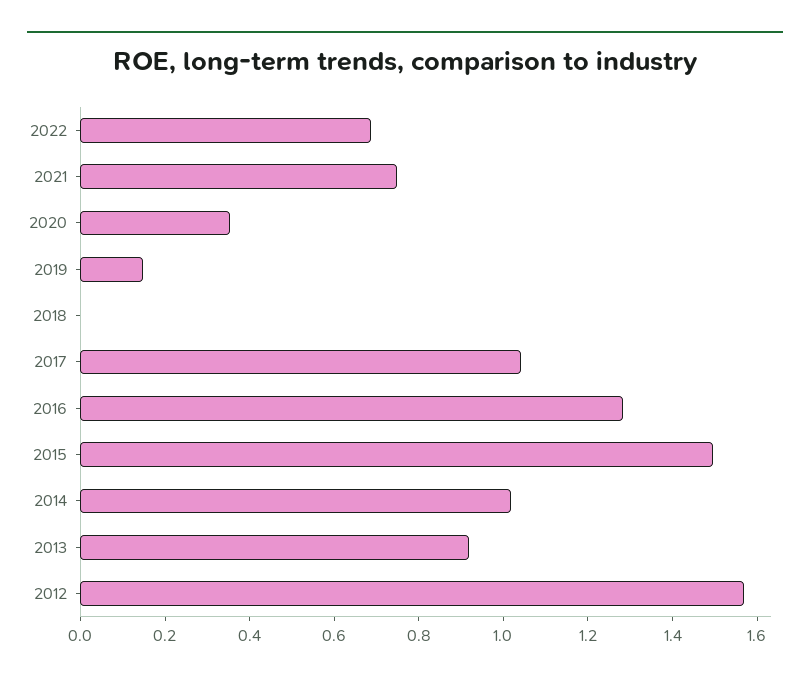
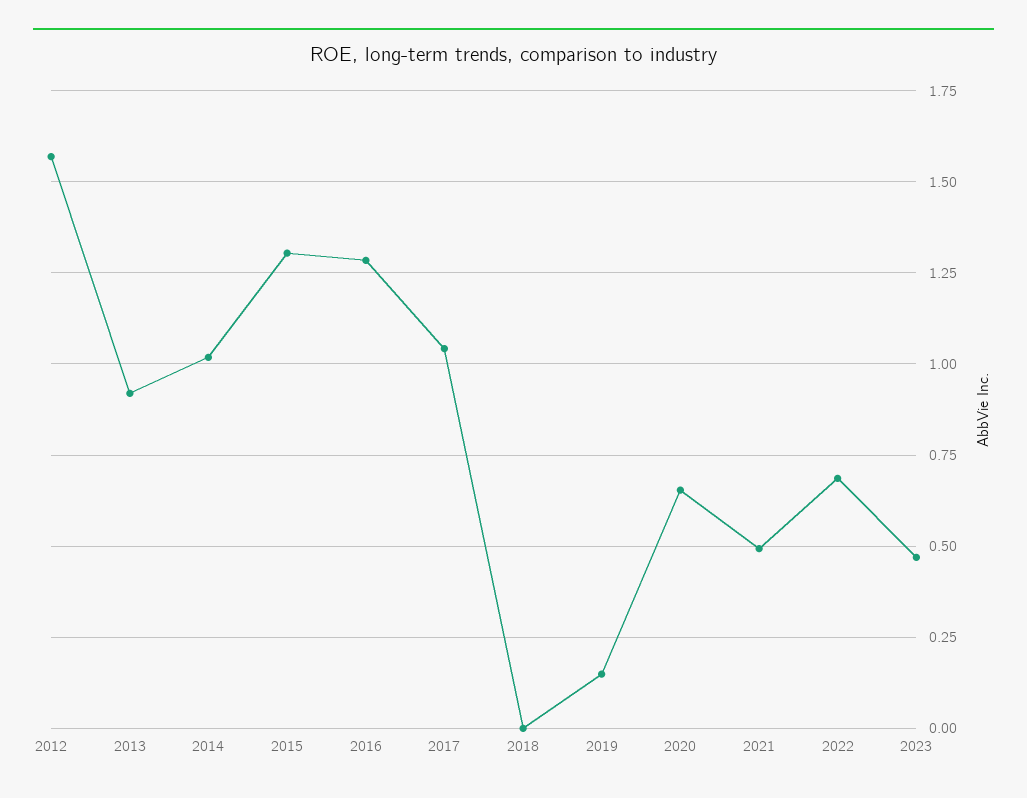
2021: 0.75 -> 0.5
2020: 0.35 -> 0.65
2015: 1.5 -> 1.3
2023: none -> 0.475

